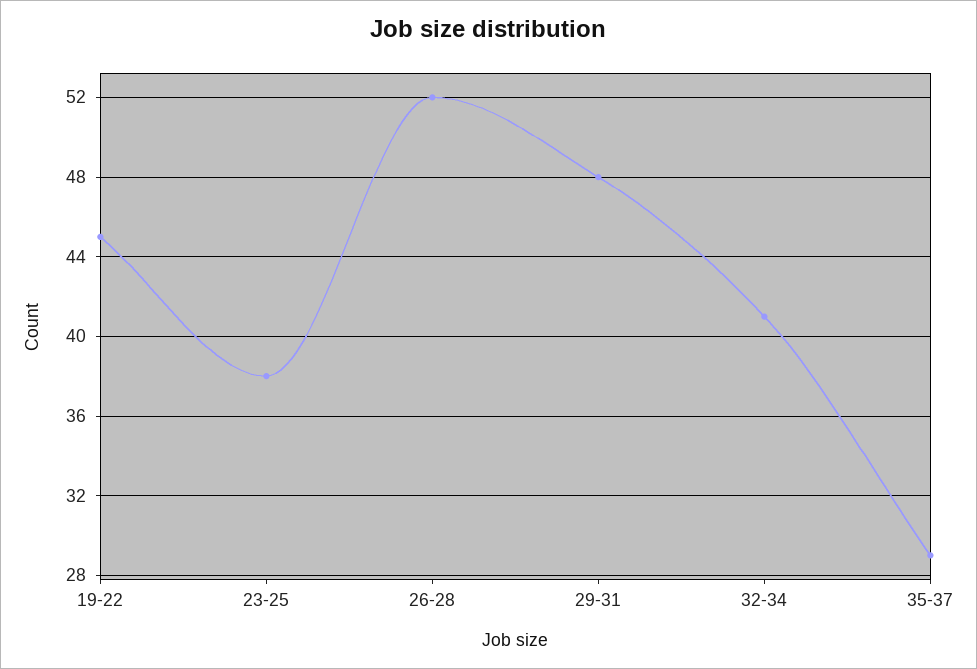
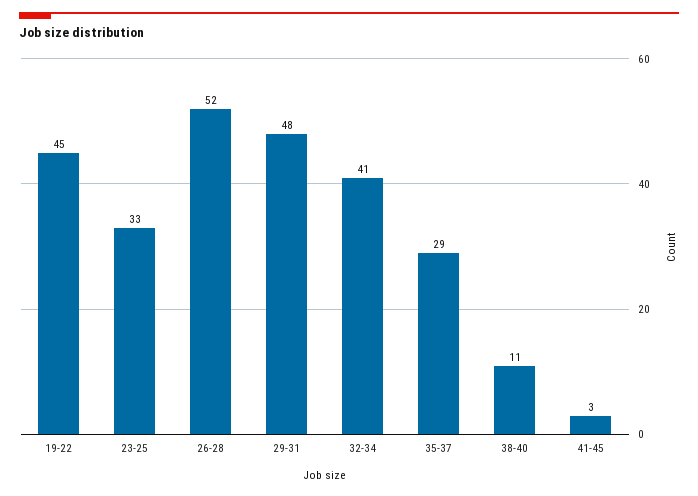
23-25: 38 -> 33
38-40: none -> 11
41-45: none -> 3

